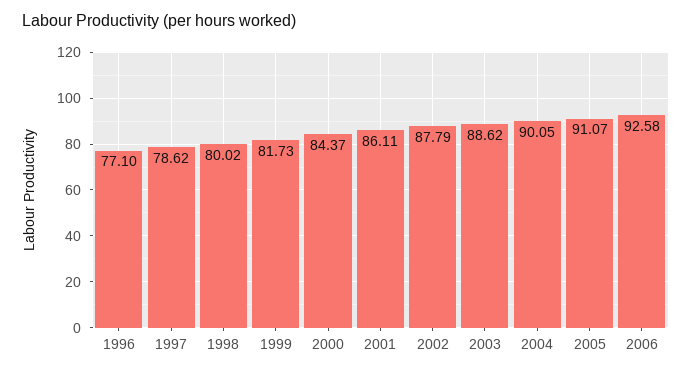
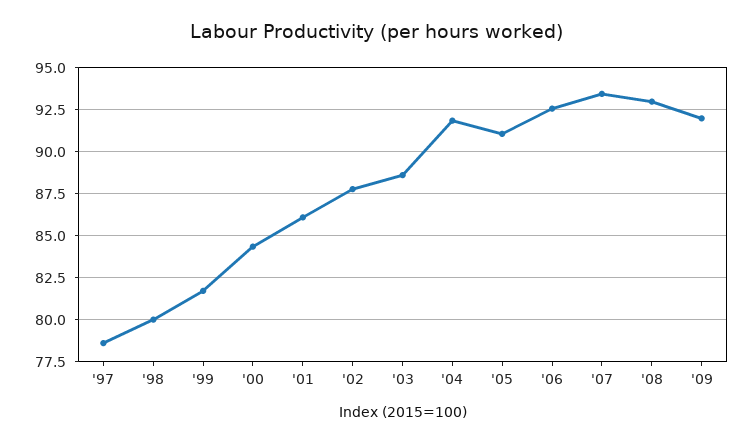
1996: 77.1 -> none
2004: 90.05 -> 92
'07: none -> 93.5
'08: none -> 93
'09: none -> 92

